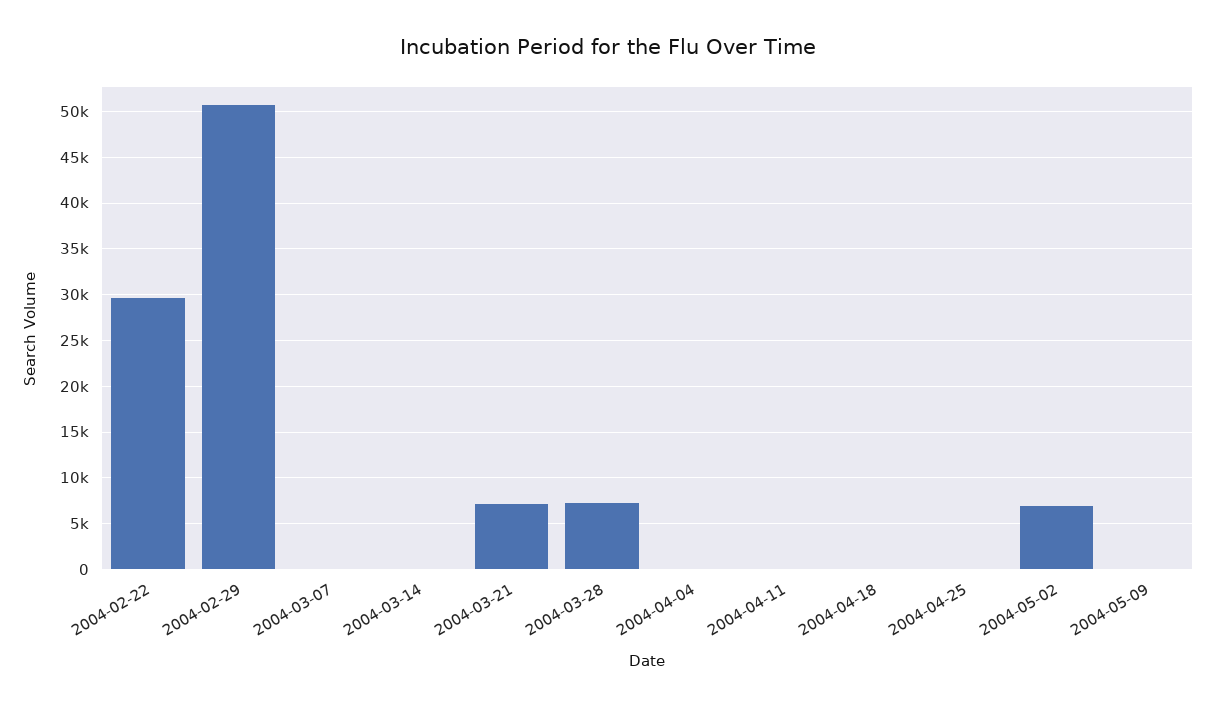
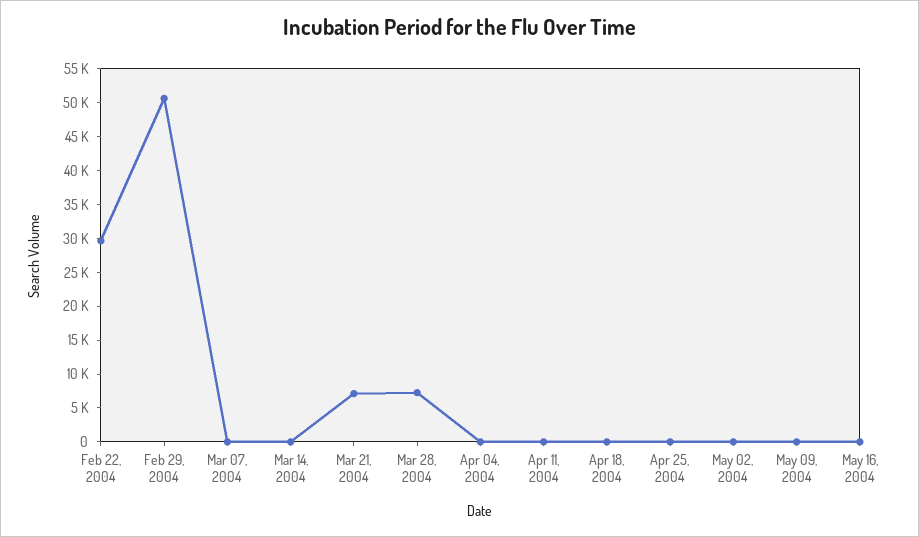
2004-05-02: 7000 -> 0
May 16, 2004: none -> 0

